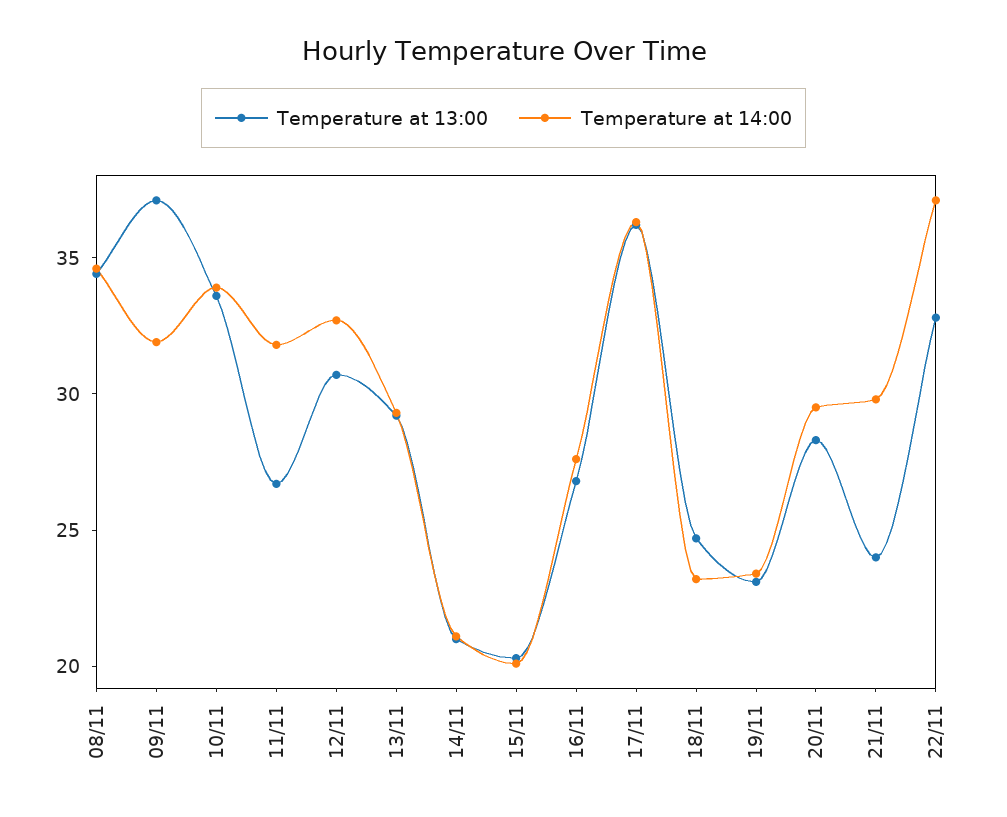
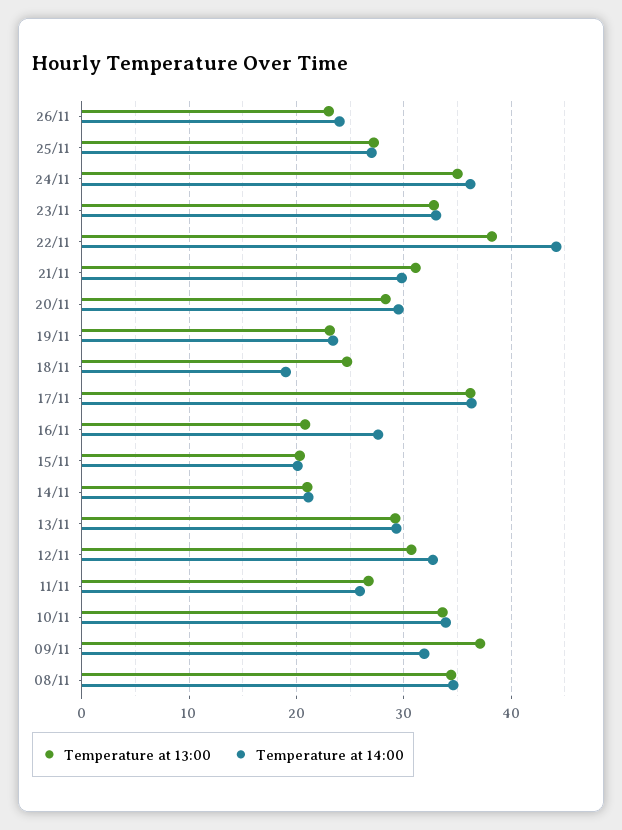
Temperature at 14:00, 11/11: 32 -> 26
Temperature at 13:00, 16/11: 27 -> 21
Temperature at 14:00, 18/11: 23 -> 19
Temperature at 13:00, 21/11: 24 -> 31
Temperature at 13:00, 22/11: 33 -> 38
Temperature at 14:00, 22/11: 37 -> 44
Temperature at 13:00, 26/11: none -> 23
Temperature at 14:00, 26/11: none -> 24
Temperature at 13:00, 25/11: none -> 27
Temperature at 14:00, 25/11: none -> 27
Temperature at 13:00, 24/11: none -> 35
Temperature at 14:00, 24/11: none -> 36
Temperature at 13:00, 23/11: none -> 33
Temperature at 14:00, 23/11: none -> 33

